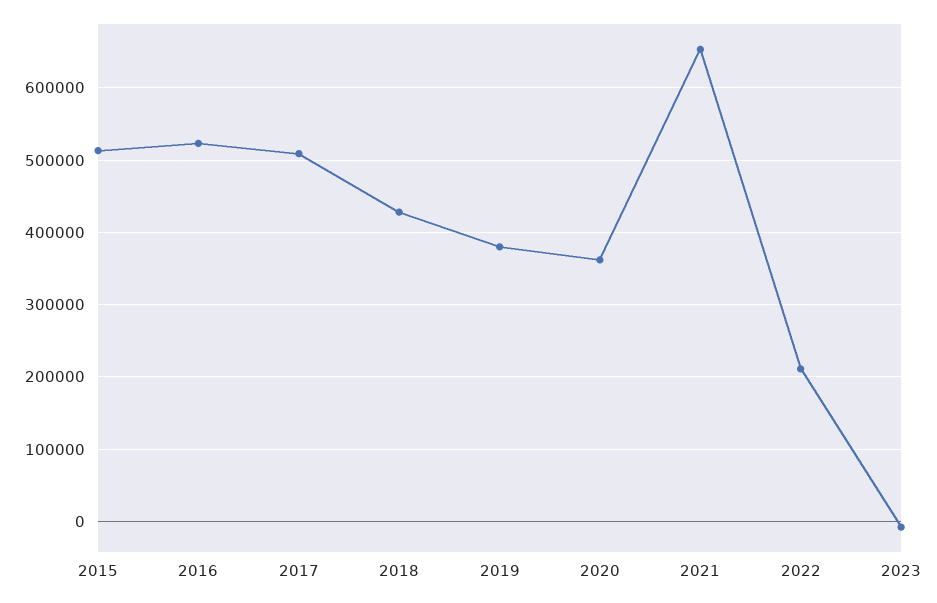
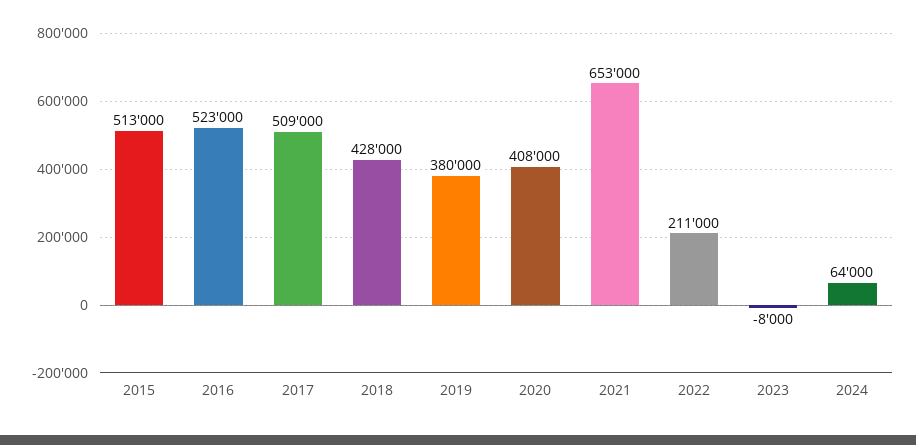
2020: 360000 -> 408000
2024: none -> 64000

